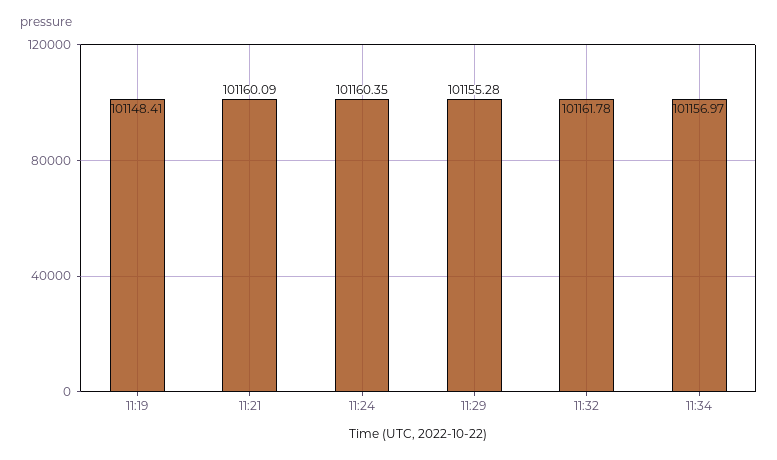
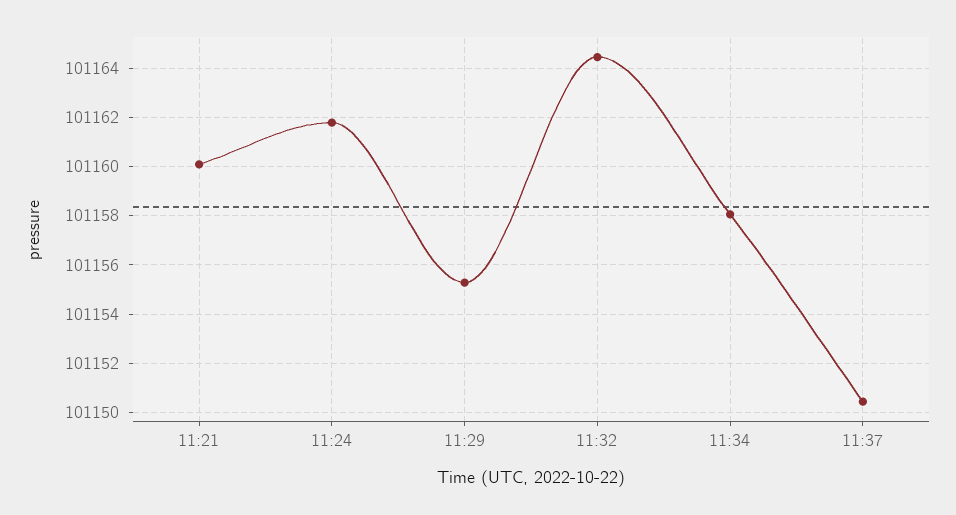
11:19: 101148.41 -> none
11:24: 101160.35 -> 101161.75
11:32: 101161.78 -> 101164.5
11:34: 101156.97 -> 101158
11:37: none -> 101150.5

